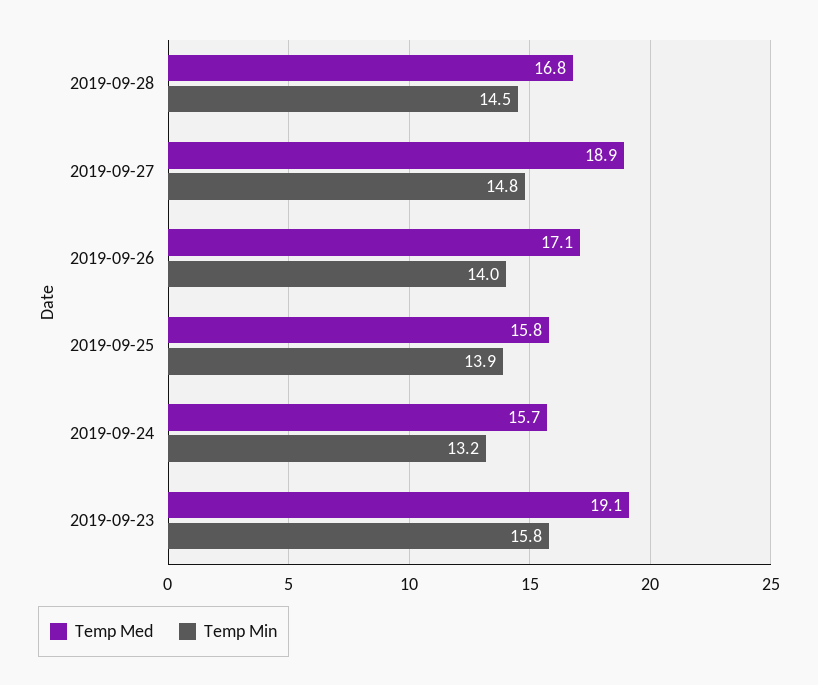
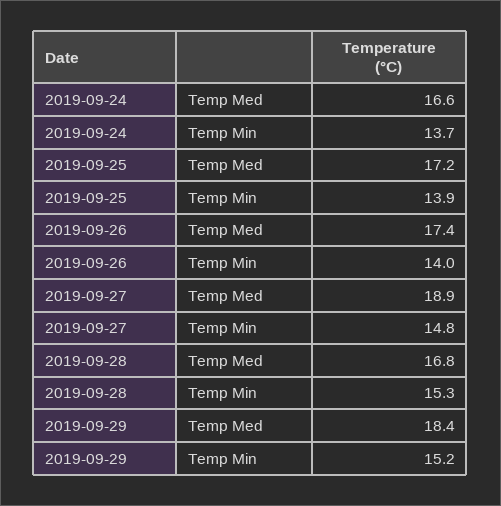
Temp Min, 2019-09-28: 14.5 -> 15.3
Temp Med, 2019-09-26: 17.1 -> 17.4
Temp Med, 2019-09-25: 15.8 -> 17.2
Temp Med, 2019-09-24: 15.7 -> 16.6
Temp Min, 2019-09-24: 13.2 -> 13.7
Temp Med, 2019-09-23: 19.1 -> none
Temp Min, 2019-09-23: 15.8 -> none
Temp Med, 2019-09-29: none -> 18.4
Temp Min, 2019-09-29: none -> 15.2

